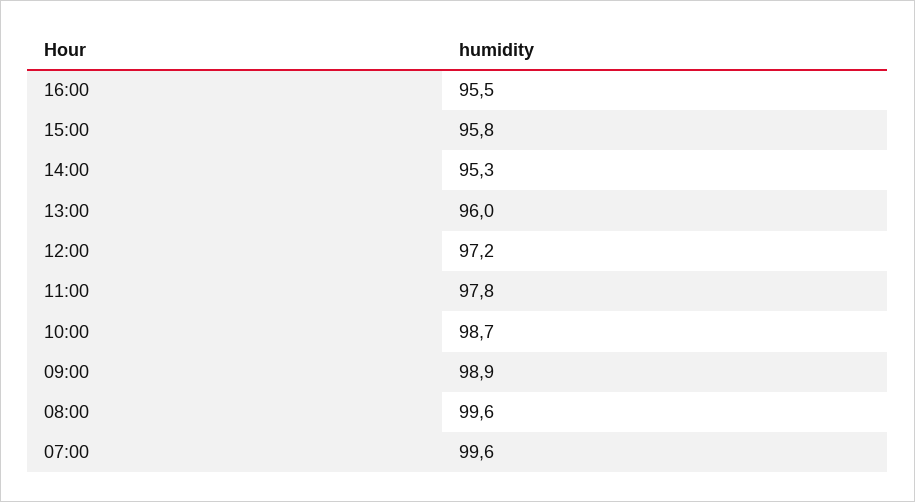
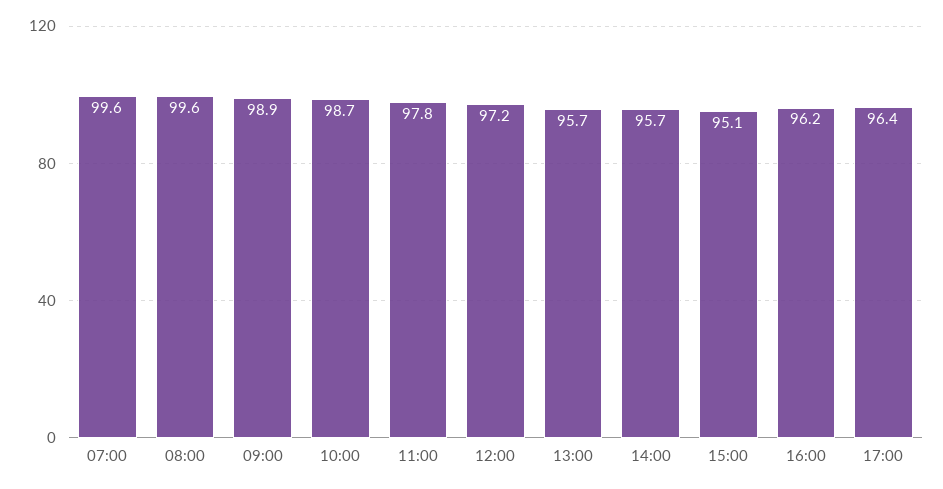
16:00: 95.5 -> 96.2
15:00: 95.8 -> 95.1
14:00: 95.3 -> 95.7
13:00: 96 -> 95.7
17:00: none -> 96.4

